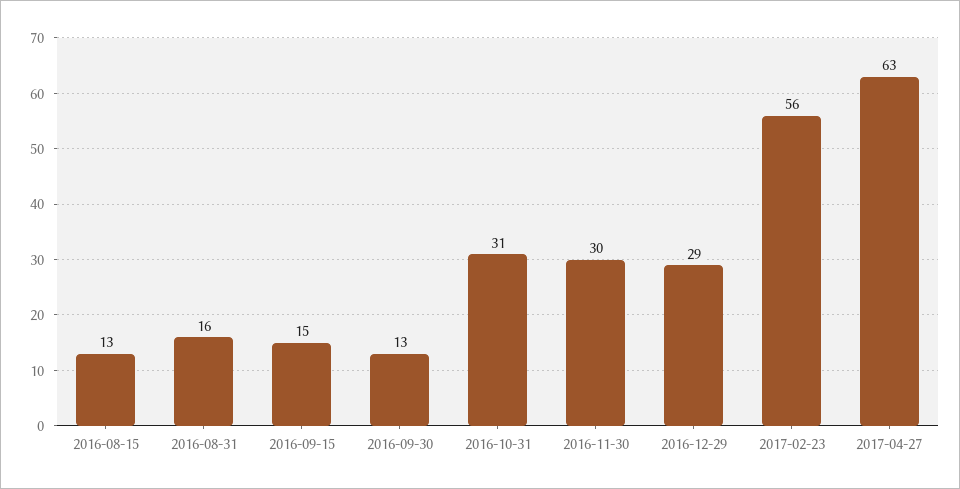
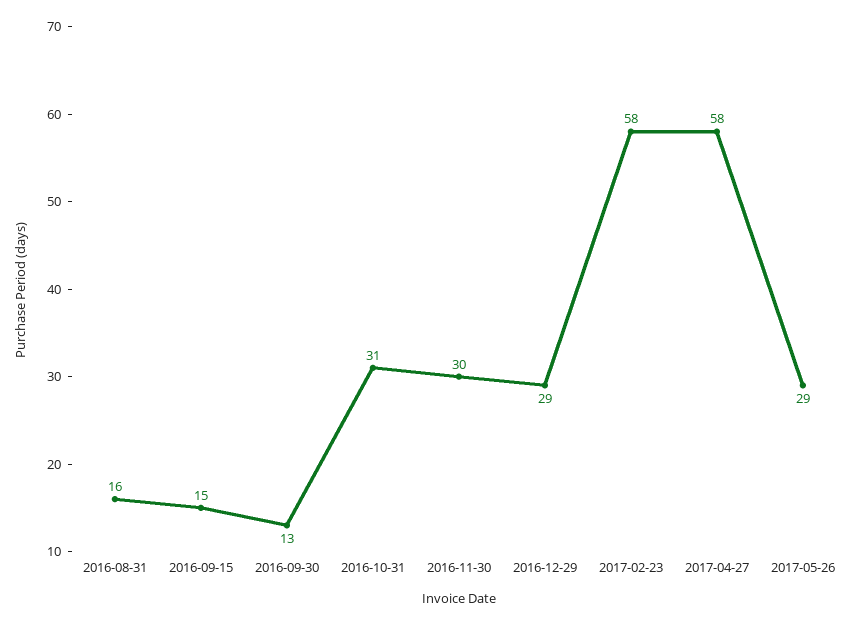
2016-08-15: 13 -> none
2017-02-23: 56 -> 58
2017-04-27: 63 -> 58
2017-05-26: none -> 29

